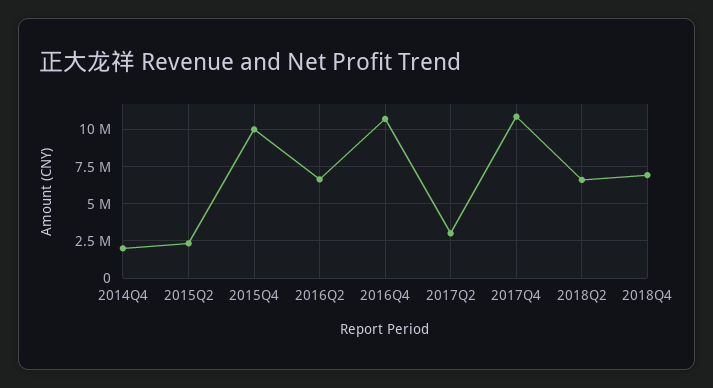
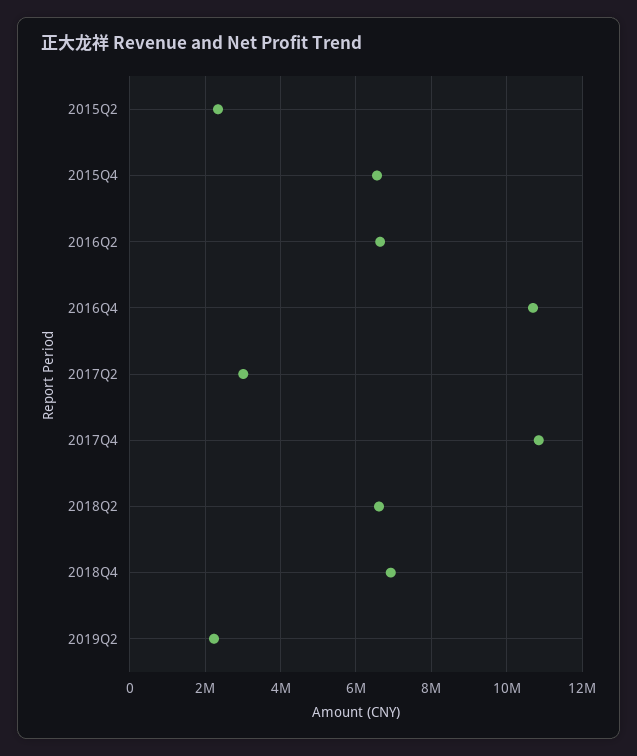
2014Q4: 2000000 -> none
2015Q4: 10000000 -> 6600000
2019Q2: none -> 2200000

